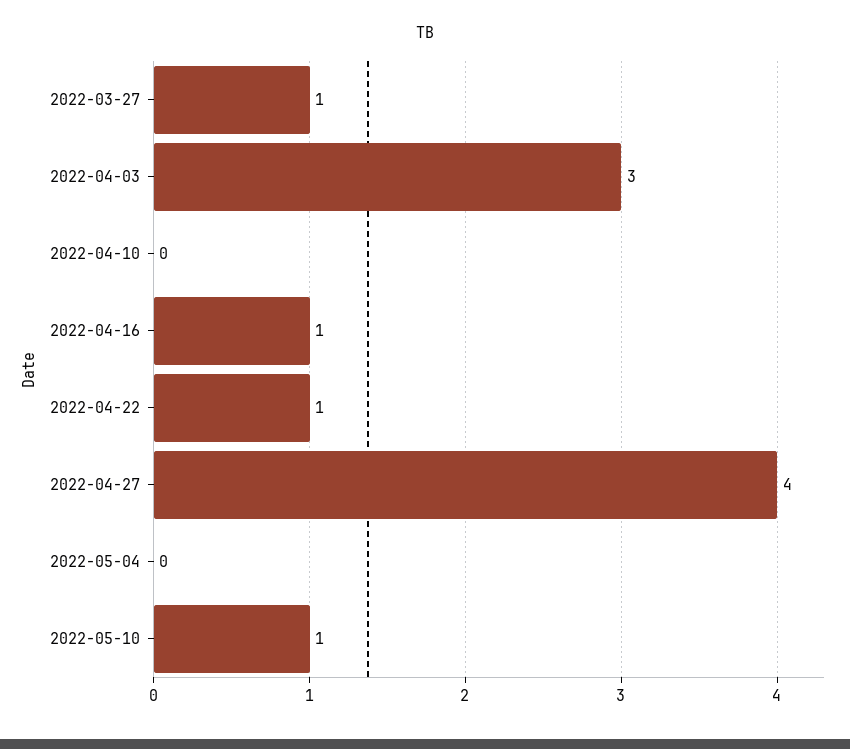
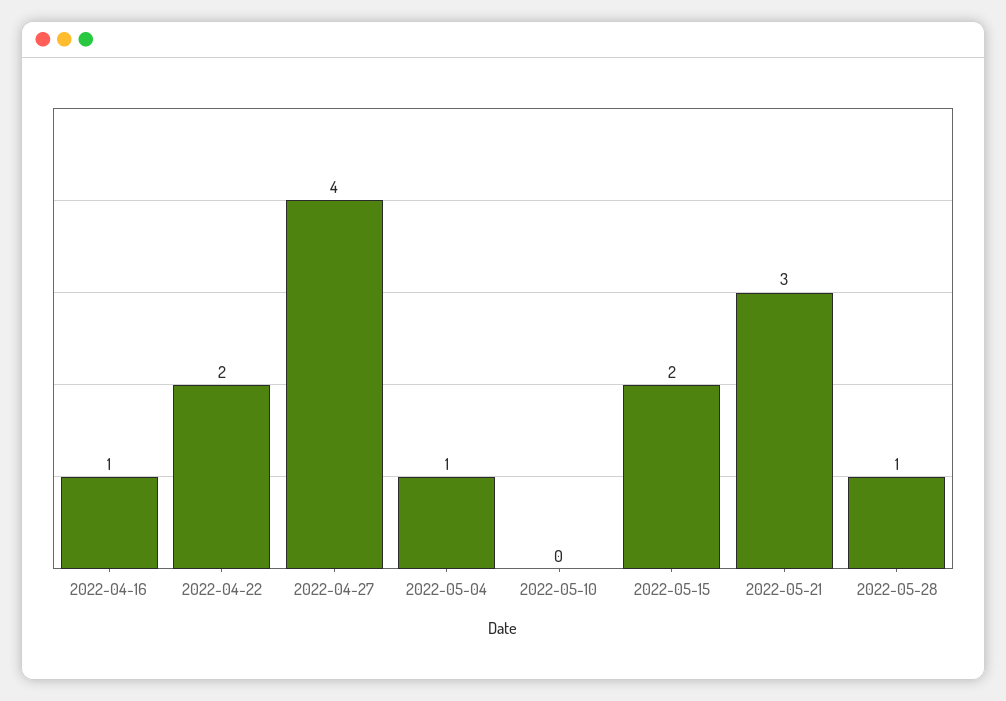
2022-03-27: 1 -> none
2022-04-03: 3 -> none
2022-04-10: 0 -> none
2022-04-22: 1 -> 2
2022-05-04: 0 -> 1
2022-05-10: 1 -> 0
2022-05-15: none -> 2
2022-05-21: none -> 3
2022-05-28: none -> 1

